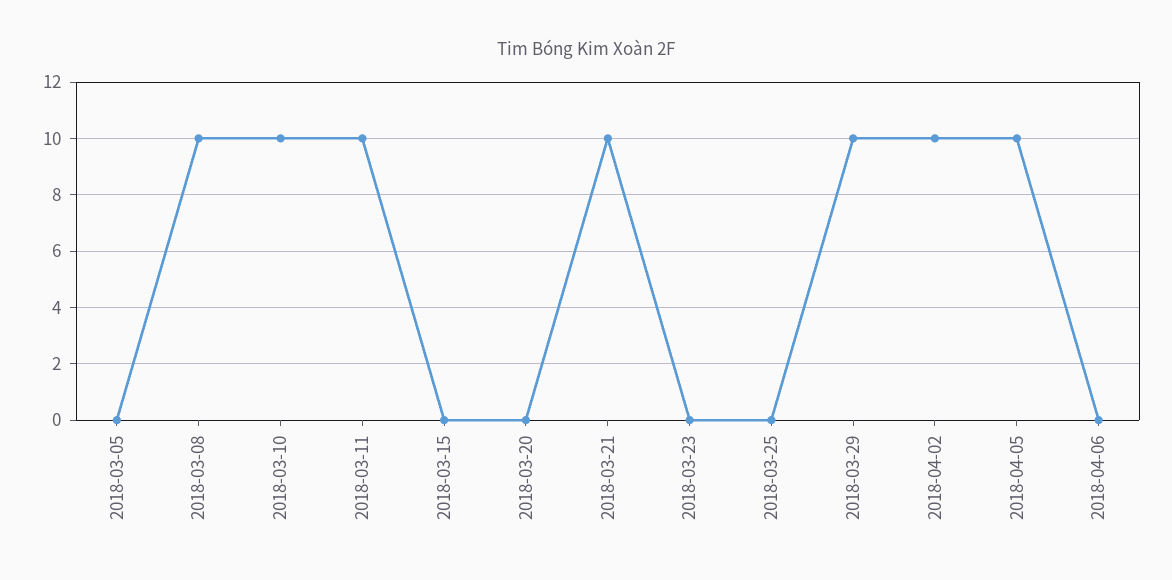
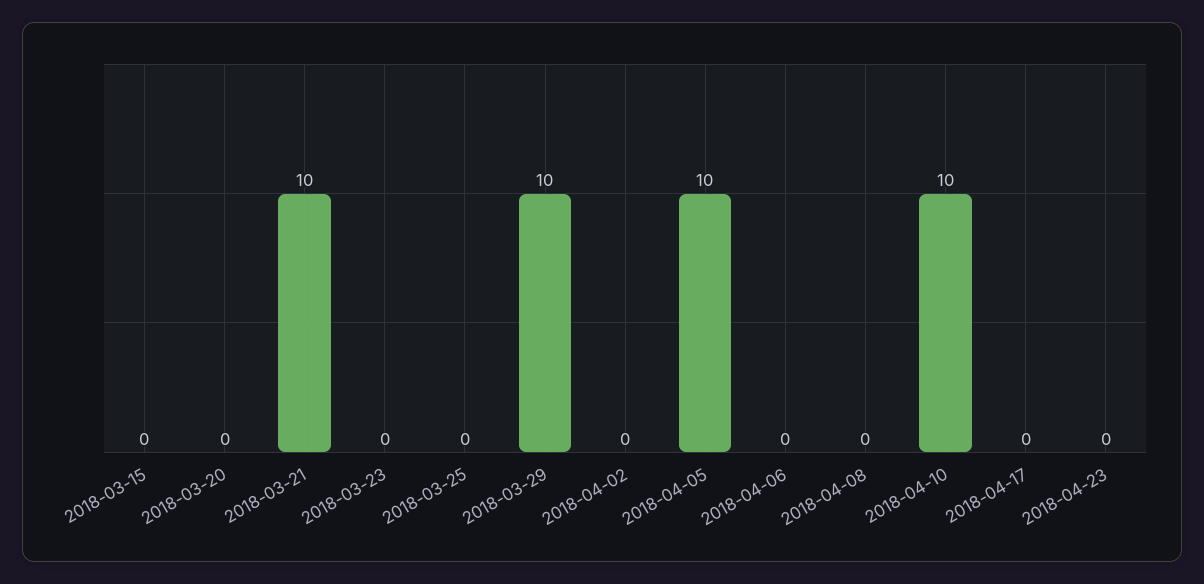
2018-03-05: 0 -> none
2018-03-08: 10 -> none
2018-03-10: 10 -> none
2018-03-11: 10 -> none
2018-04-02: 10 -> 0
2018-04-08: none -> 0
2018-04-10: none -> 10
2018-04-17: none -> 0
2018-04-23: none -> 0

